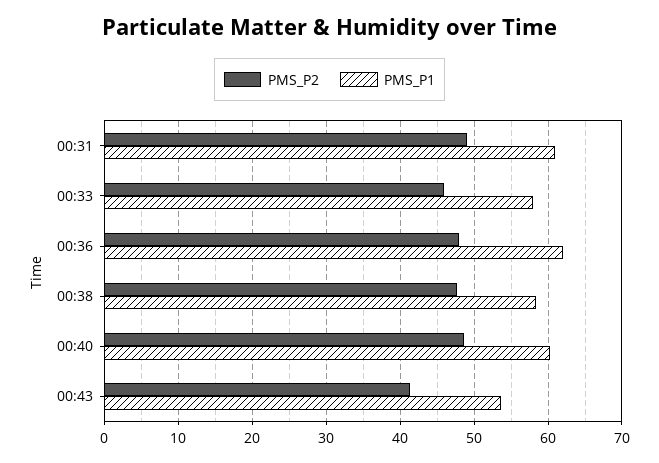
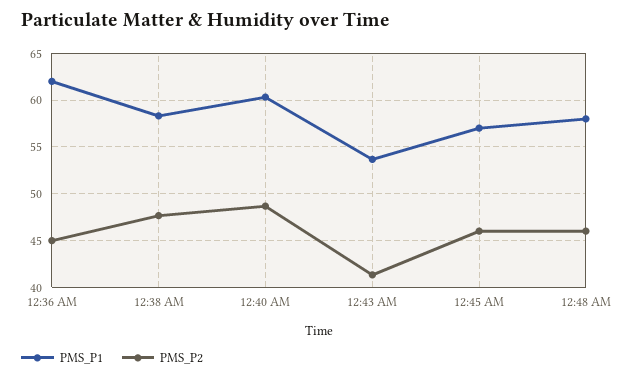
PMS_P2, 00:31: 49 -> none
PMS_P1, 00:31: 61 -> none
PMS_P2, 00:33: 46 -> none
PMS_P1, 00:33: 58 -> none
PMS_P2, 00:36: 48 -> 45
PMS_P1, 12:45 AM: none -> 57
PMS_P2, 12:45 AM: none -> 46
PMS_P1, 12:48 AM: none -> 58
PMS_P2, 12:48 AM: none -> 46

